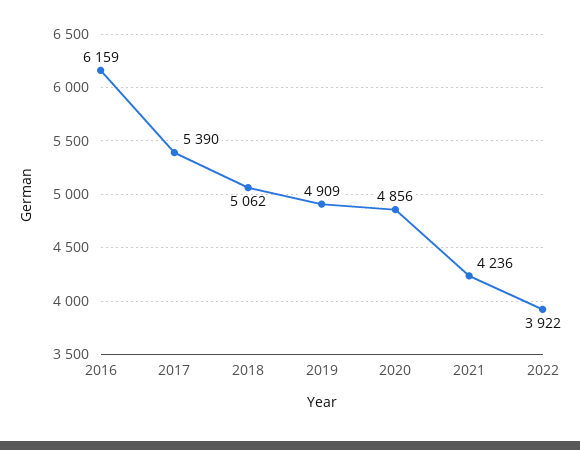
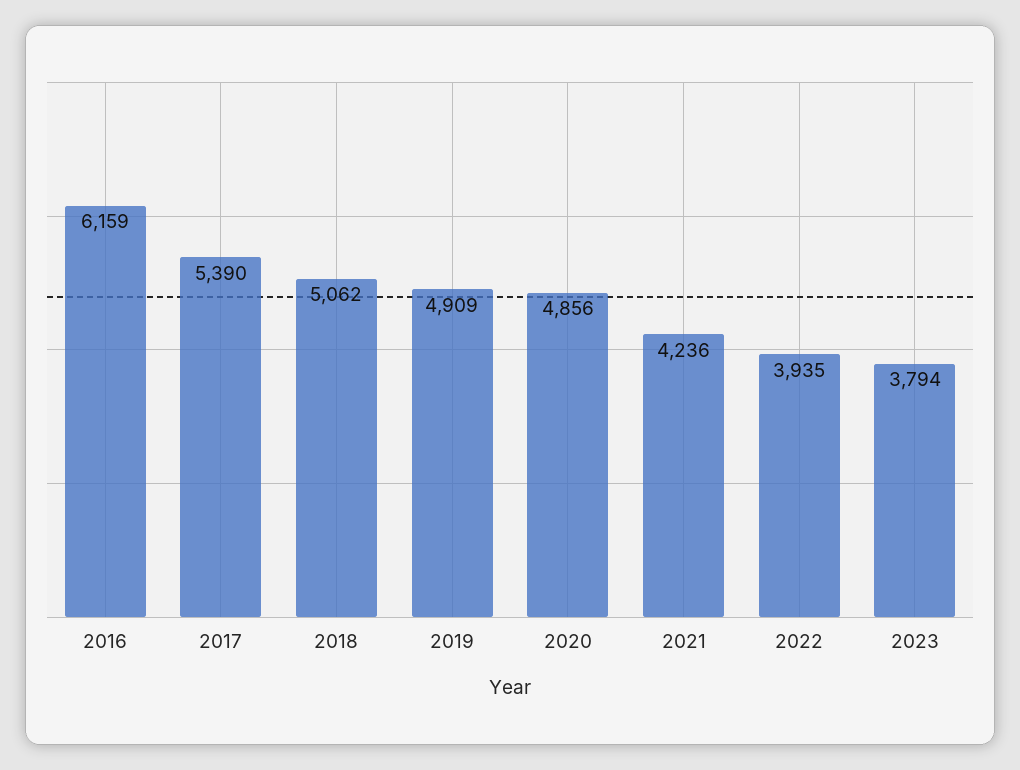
2022: 3922 -> 3935
2023: none -> 3794

